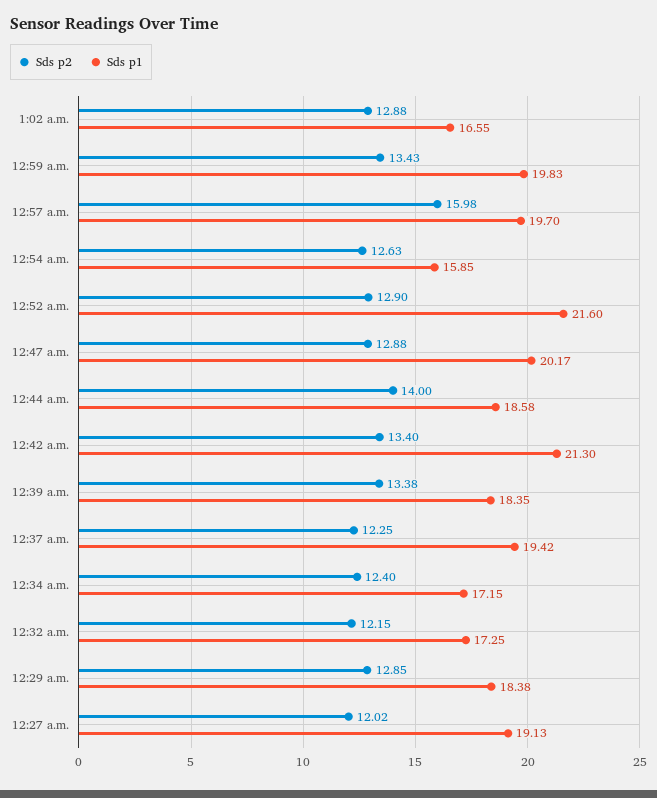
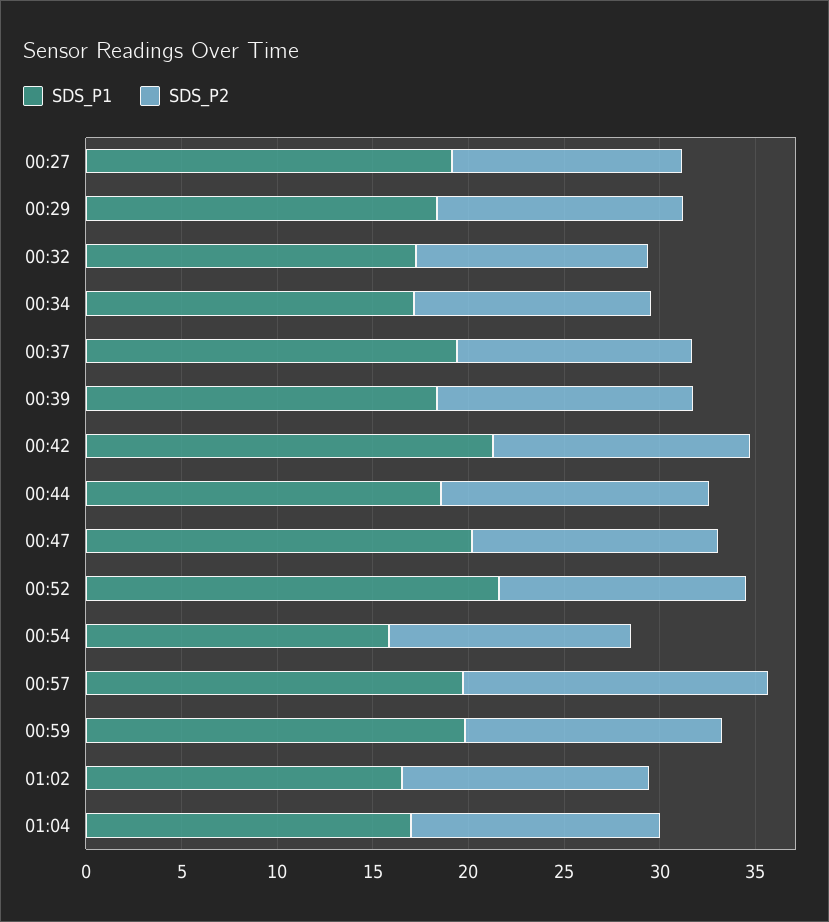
Sds p1, 01:04: none -> 17
Sds p2, 01:04: none -> 13

